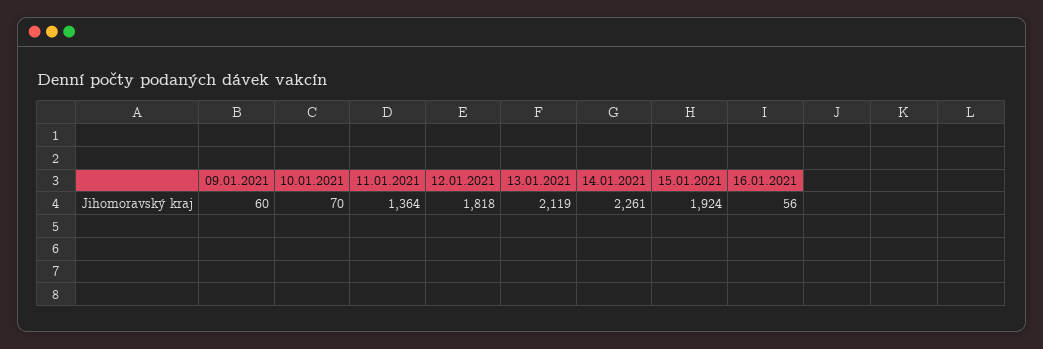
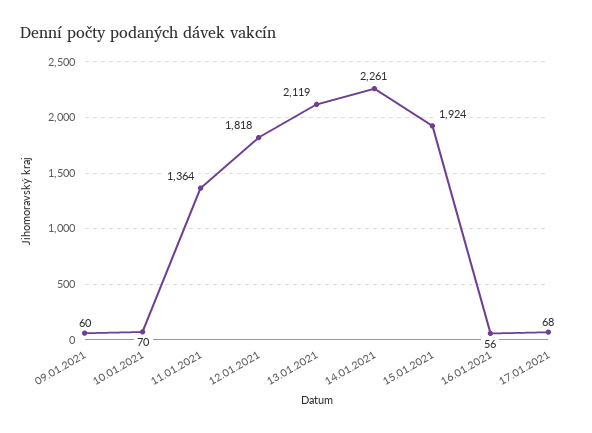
17.01.2021: none -> 68

